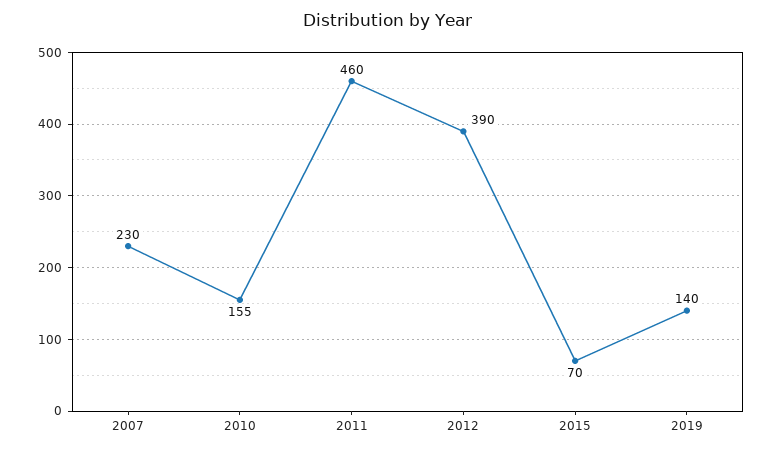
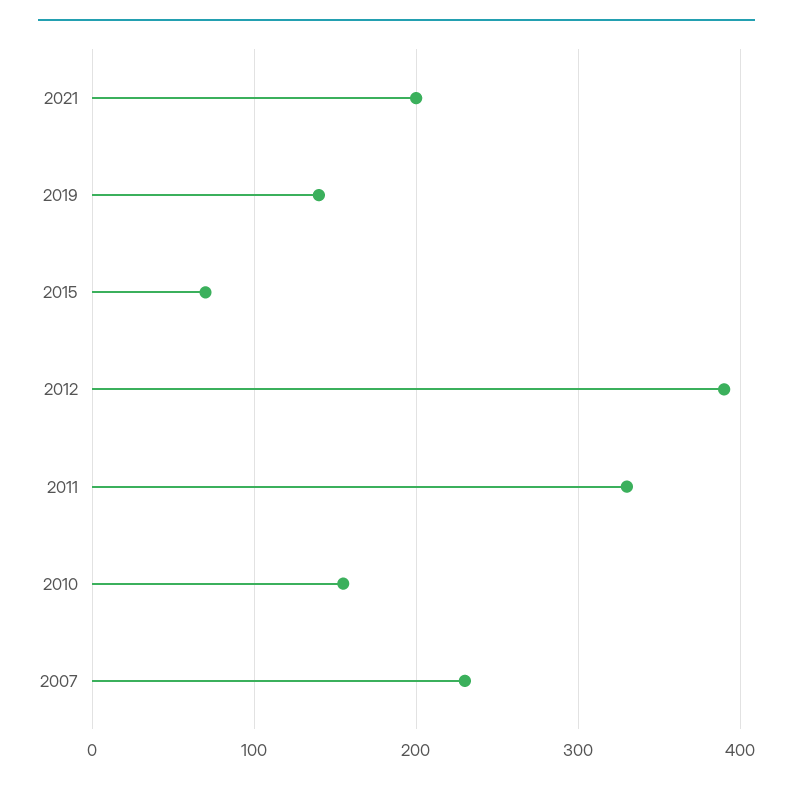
2011: 460 -> 330
2021: none -> 200

